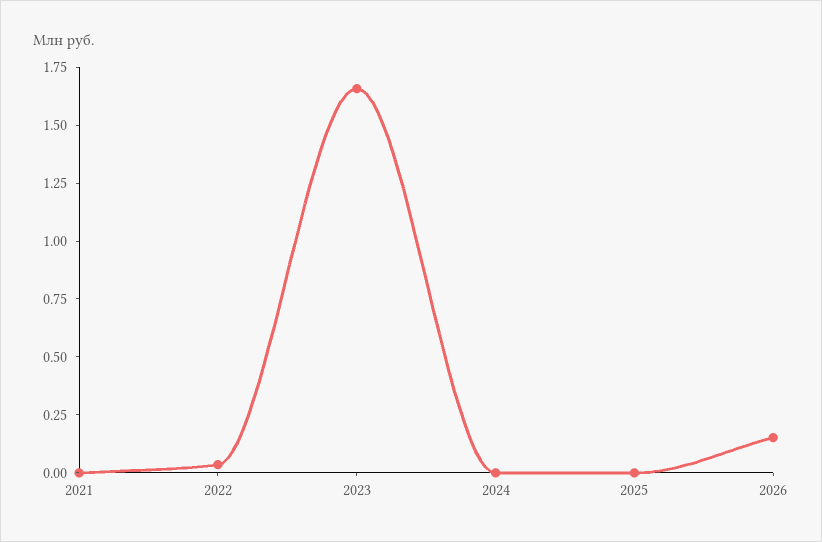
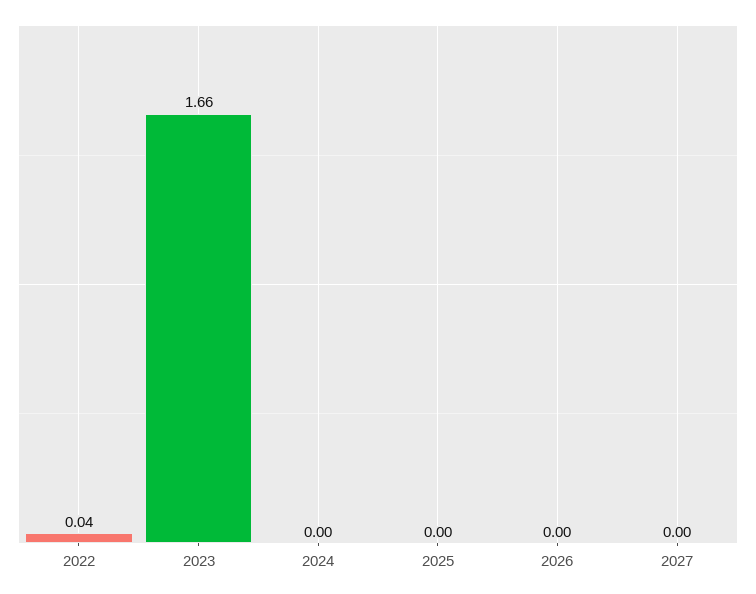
2021: 0 -> none
2026: 0.15 -> 0
2027: none -> 0

